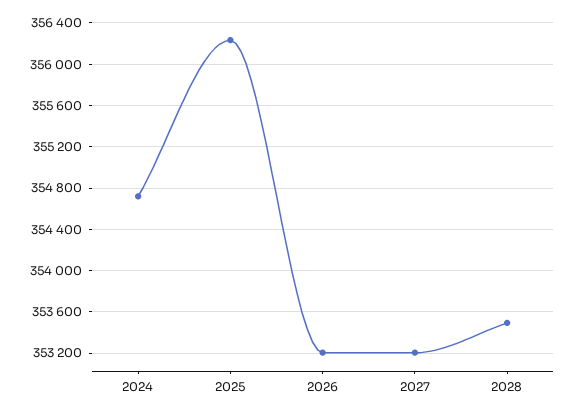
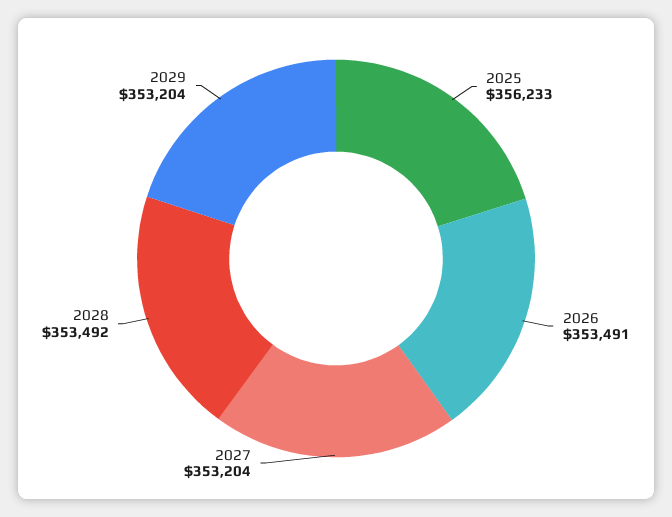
2024: 354700 -> none
2026: 353200 -> 353491
2029: none -> 353204

